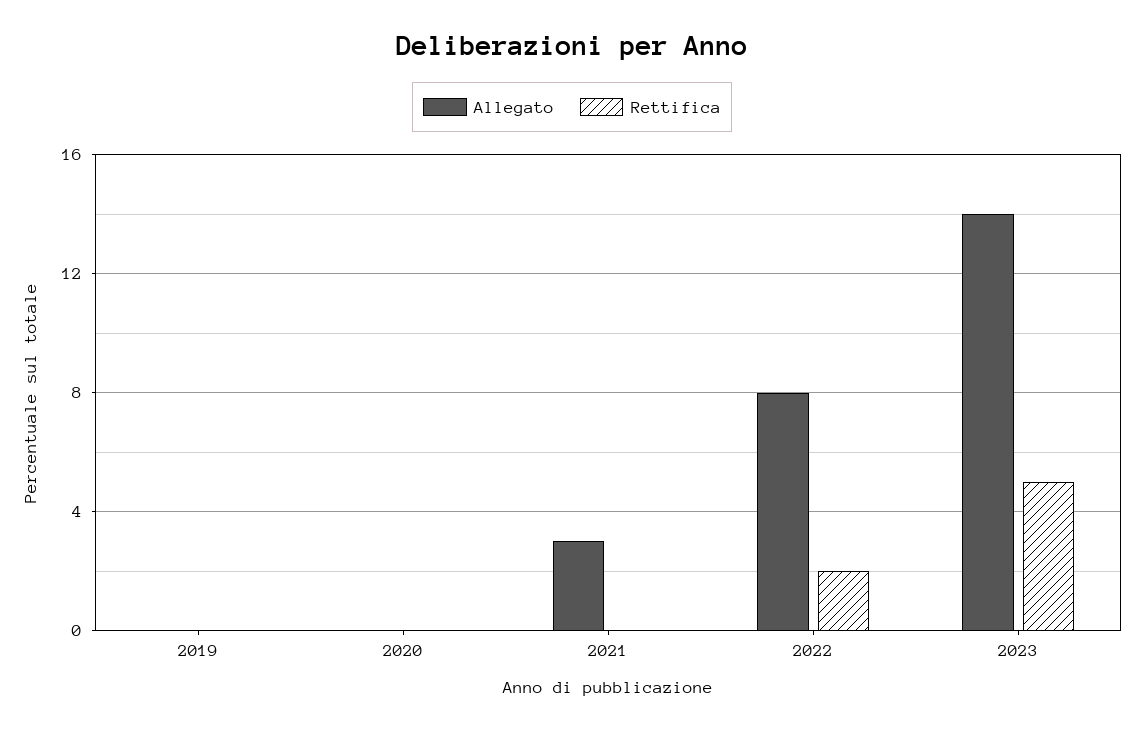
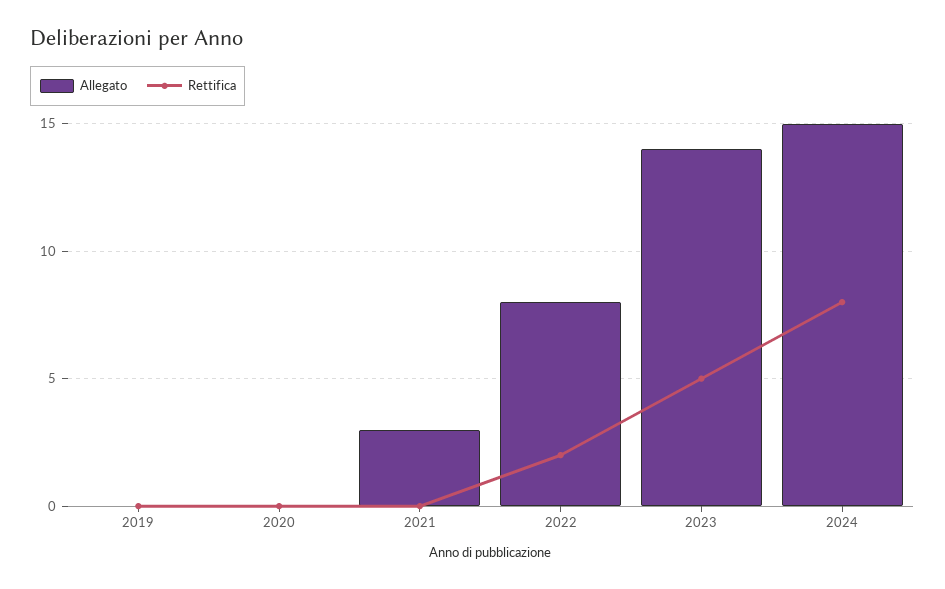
Allegato, 2024: none -> 15
Rettifica, 2024: none -> 8

